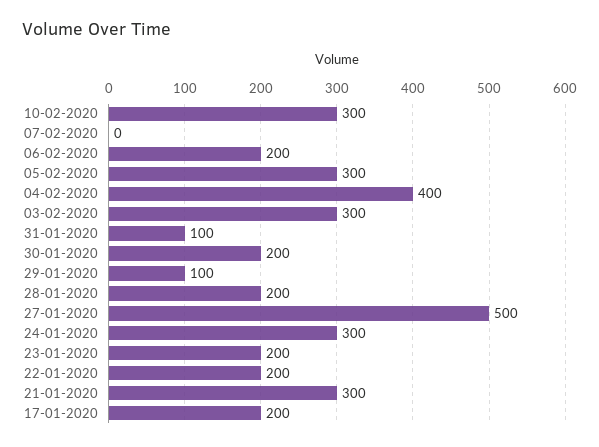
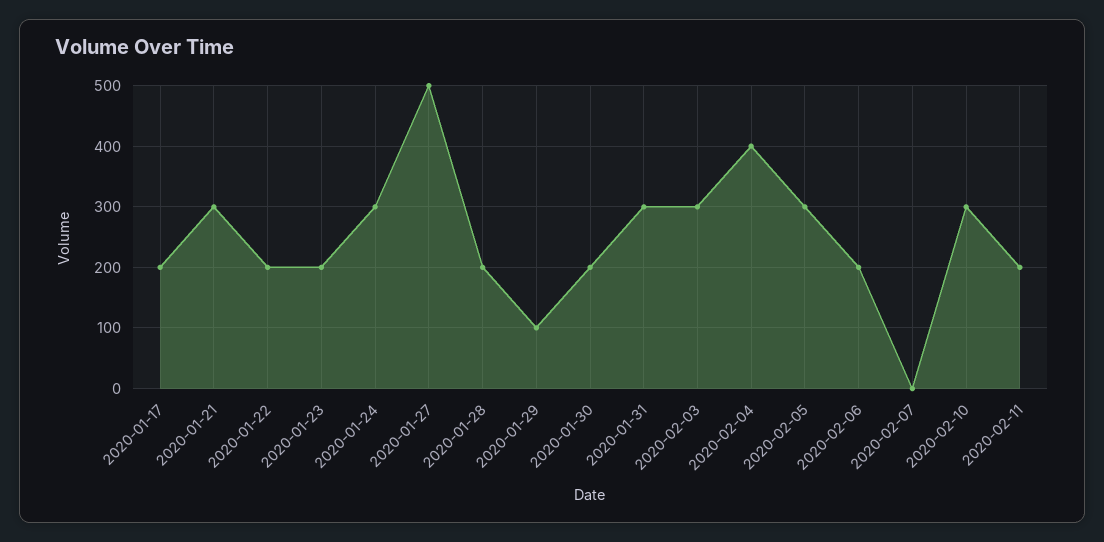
31-01-2020: 100 -> 300
2020-02-11: none -> 200

